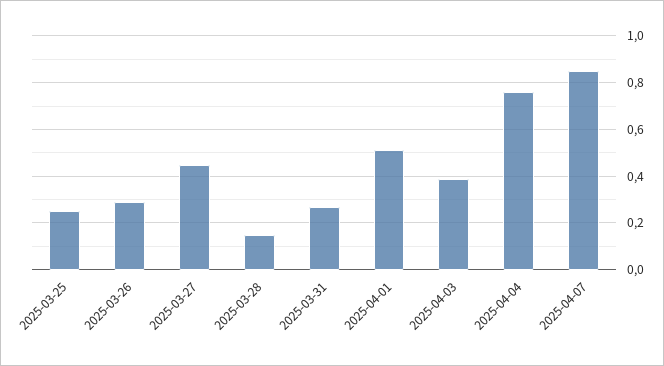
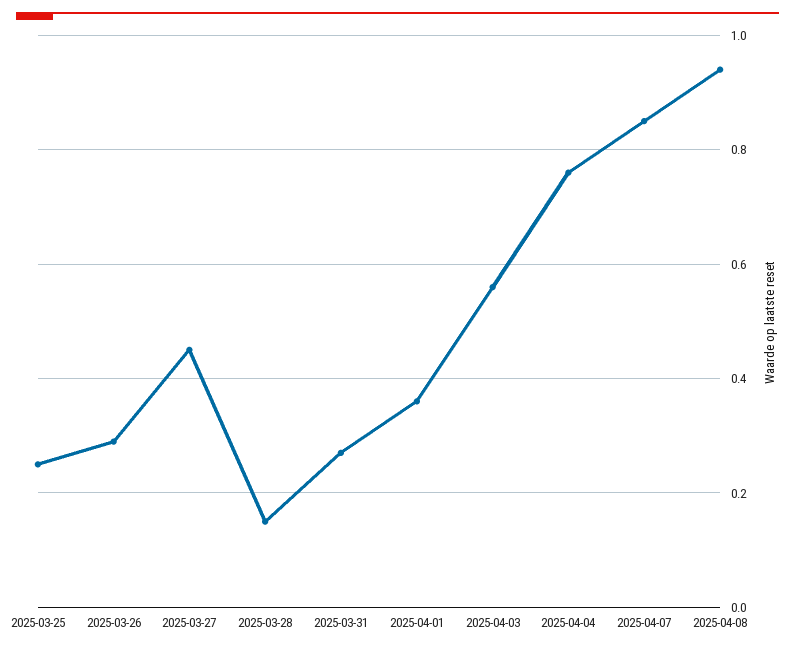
2025-04-01: 0.5 -> 0.35
2025-04-03: 0.4 -> 0.55
2025-04-08: none -> 0.95

